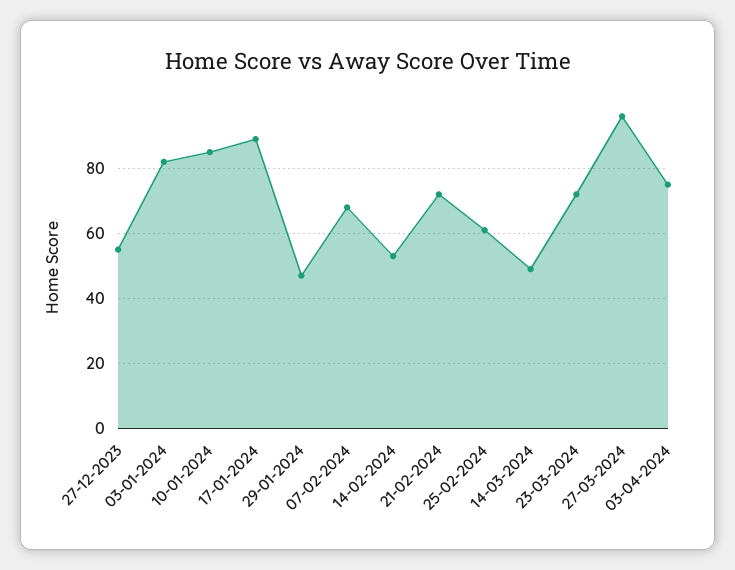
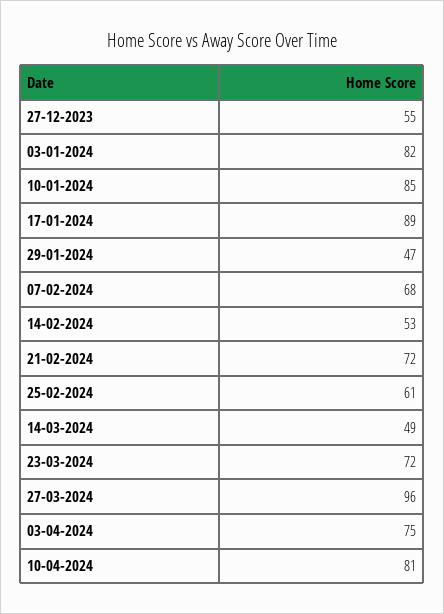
10-04-2024: none -> 81

